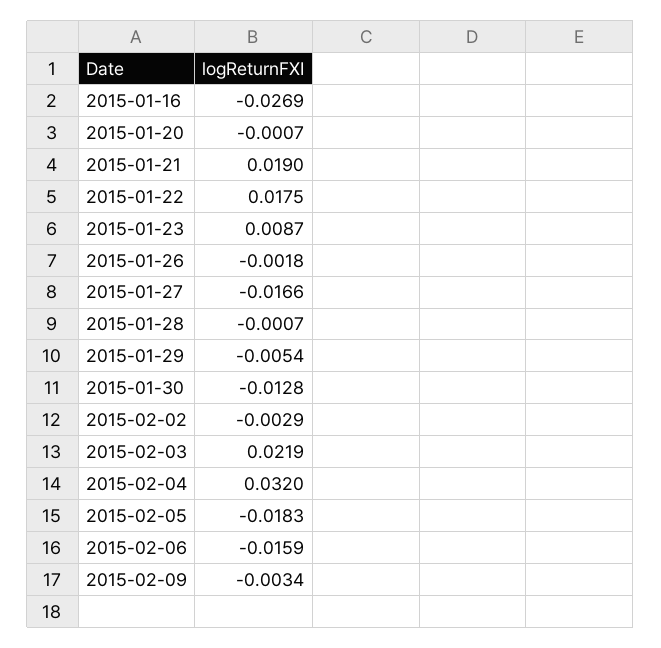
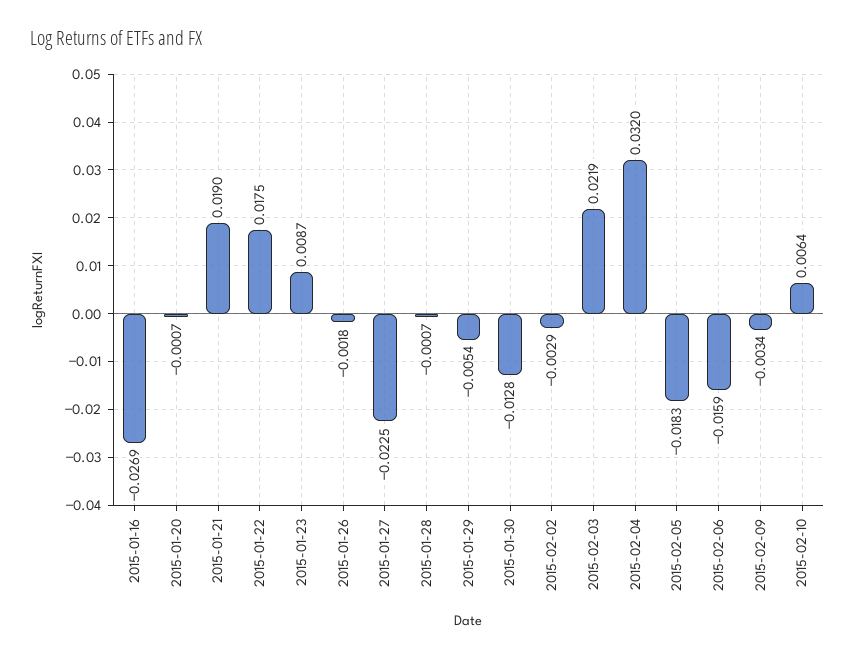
2015-01-27: -0.0166 -> -0.0225
2015-02-10: none -> 0.0064

